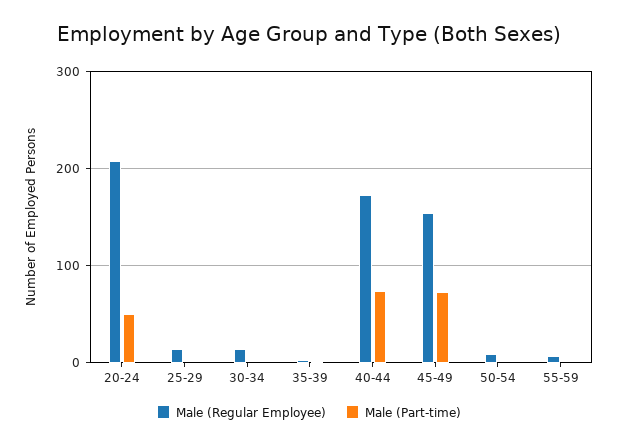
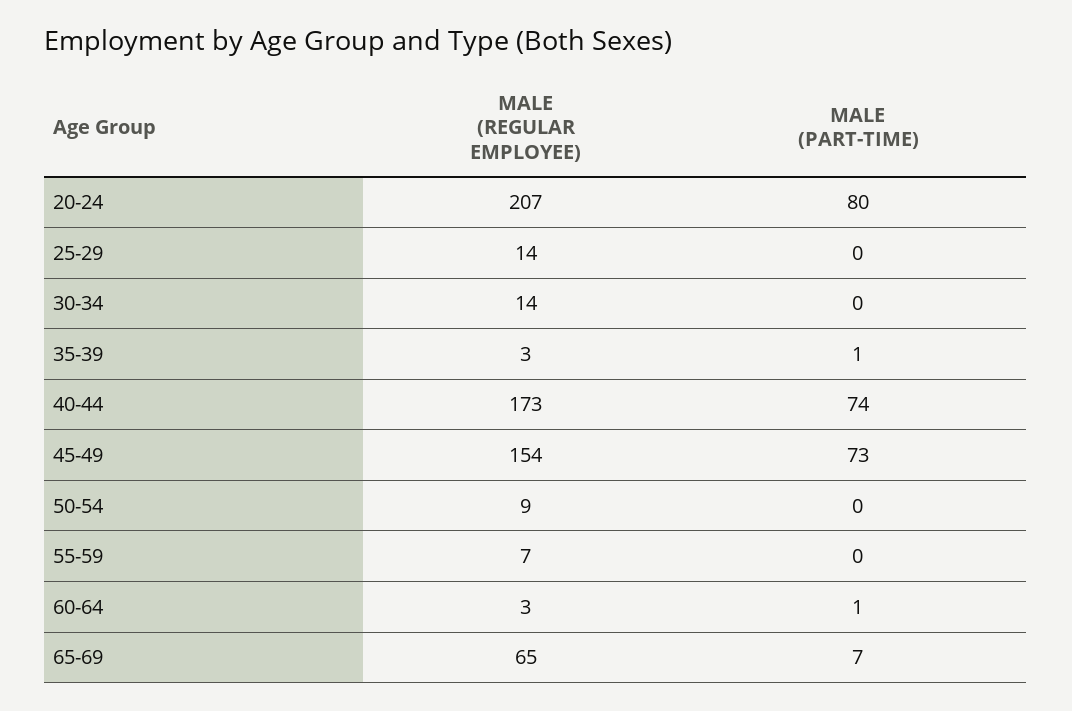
Male (Part-time), 20-24: 50 -> 80
Male (Regular Employee), 60-64: none -> 3
Male (Part-time), 60-64: none -> 1
Male (Regular Employee), 65-69: none -> 65
Male (Part-time), 65-69: none -> 7

